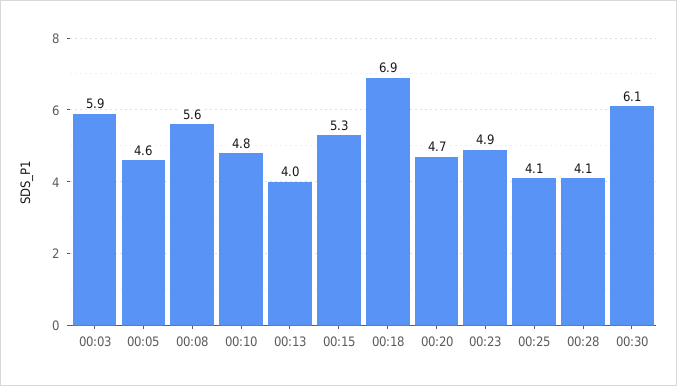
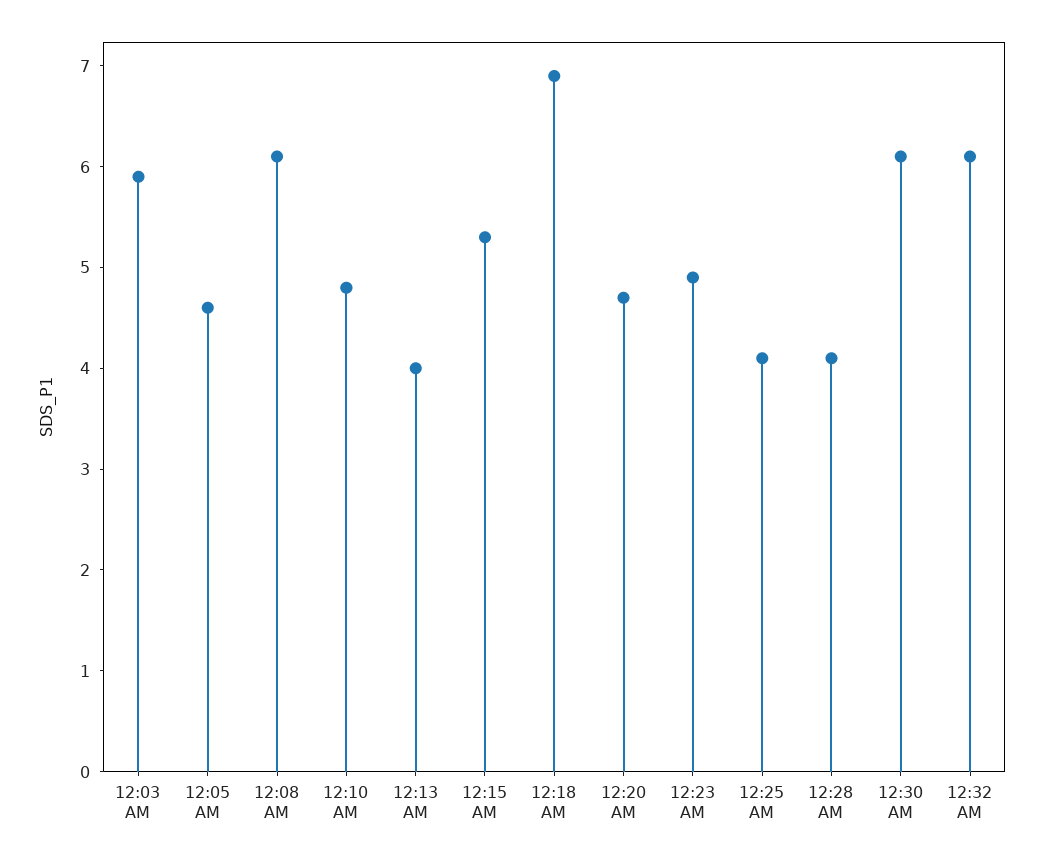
00:08: 5.6 -> 6.1
12:32 AM: none -> 6.1

